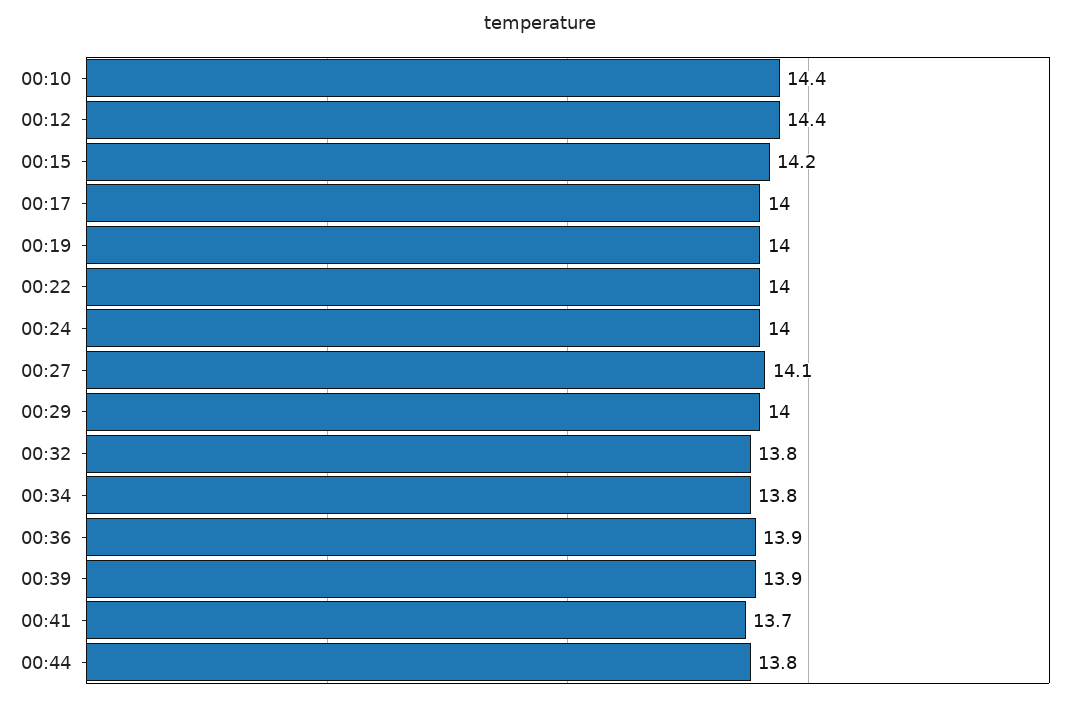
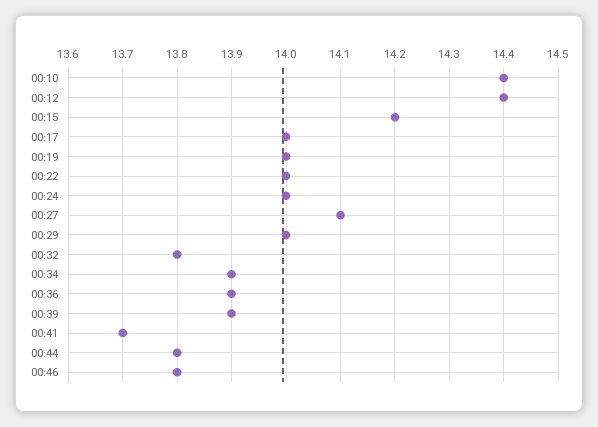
00:34: 13.8 -> 13.9
00:46: none -> 13.8

